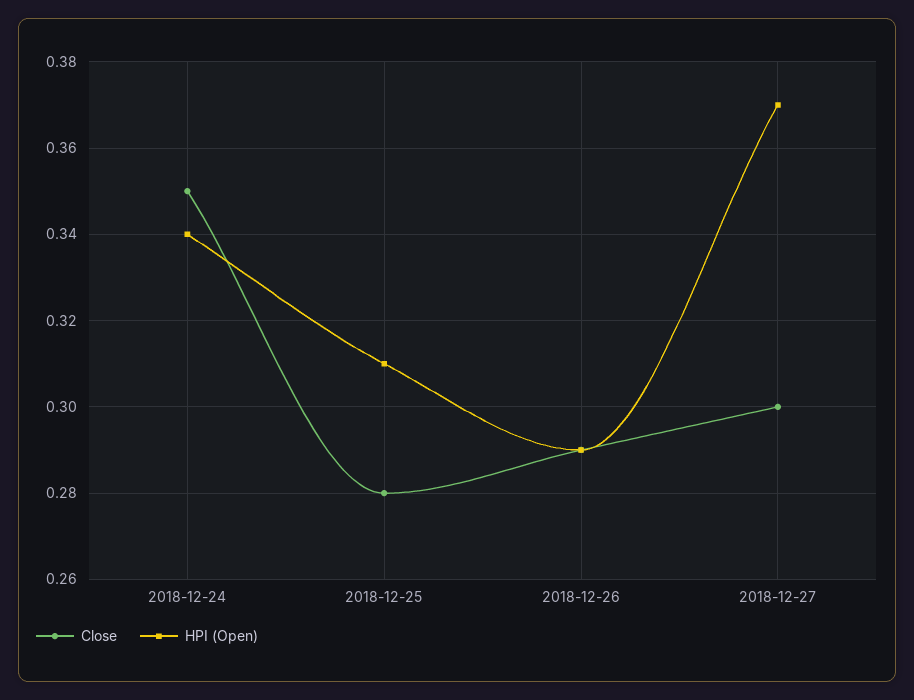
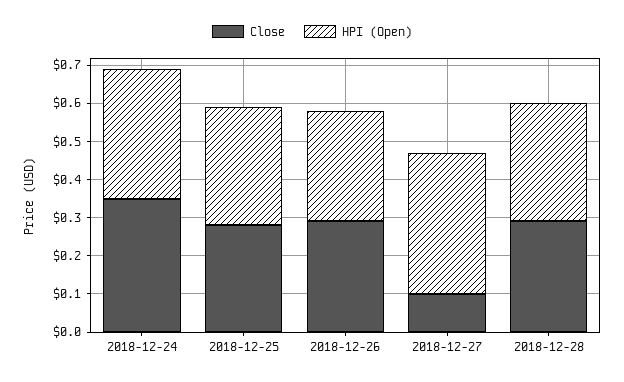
Close, 2018-12-27: 0.3 -> 0.1
Close, 2018-12-28: none -> 0.3
HPI (Open), 2018-12-28: none -> 0.3

